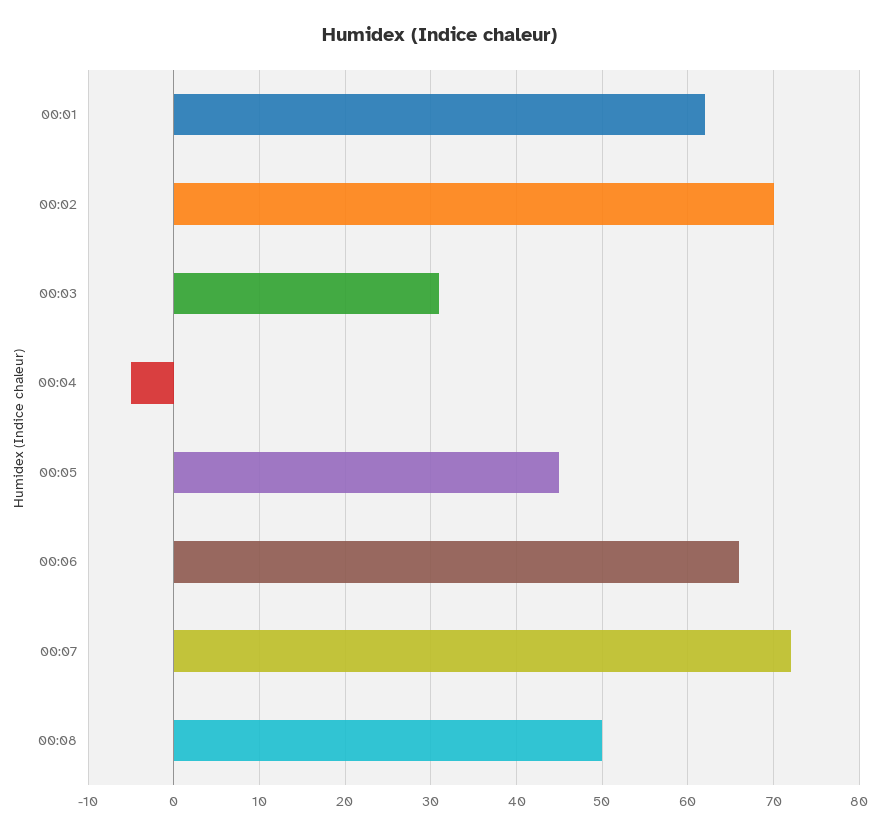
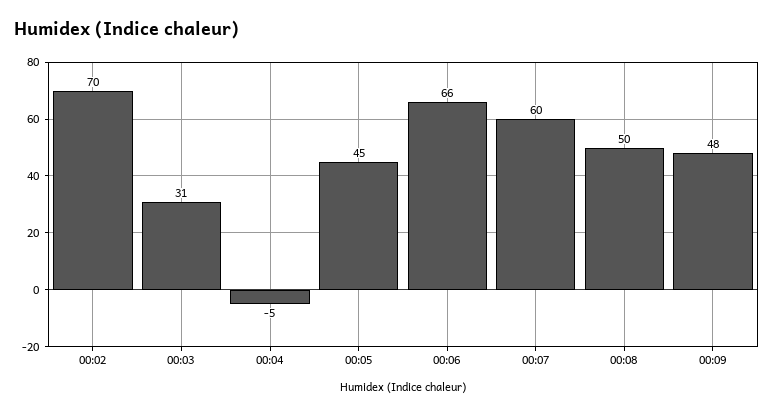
00:01: 62 -> none
00:07: 72 -> 60
00:09: none -> 48

